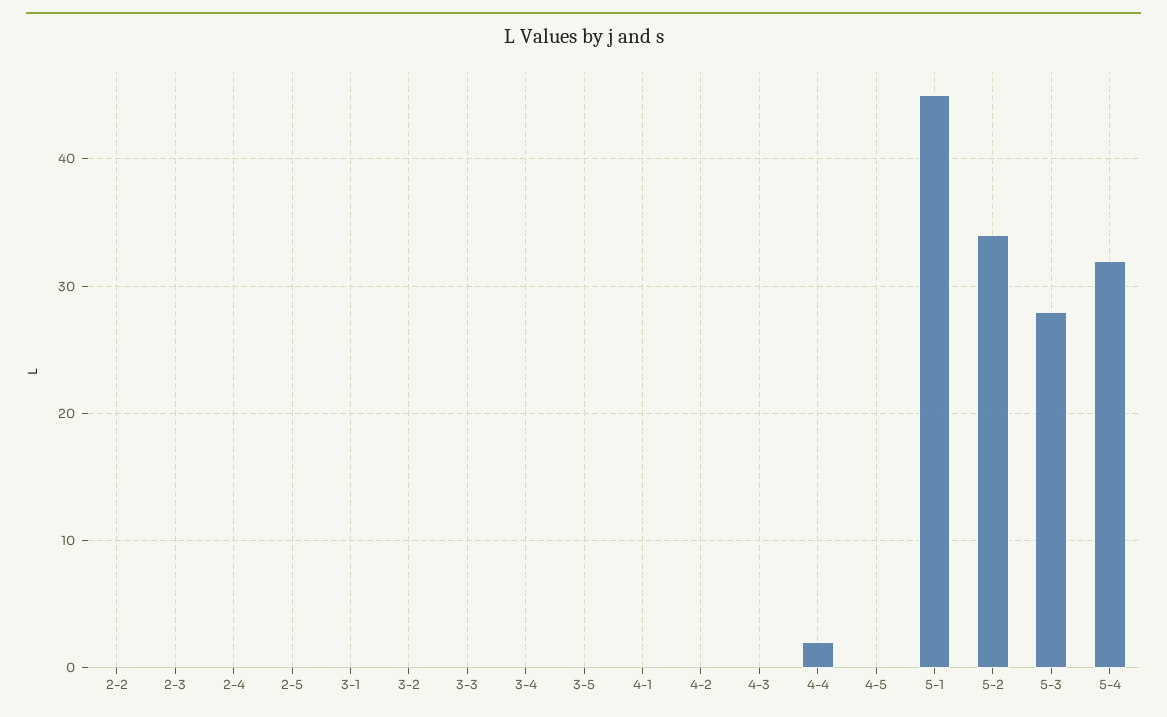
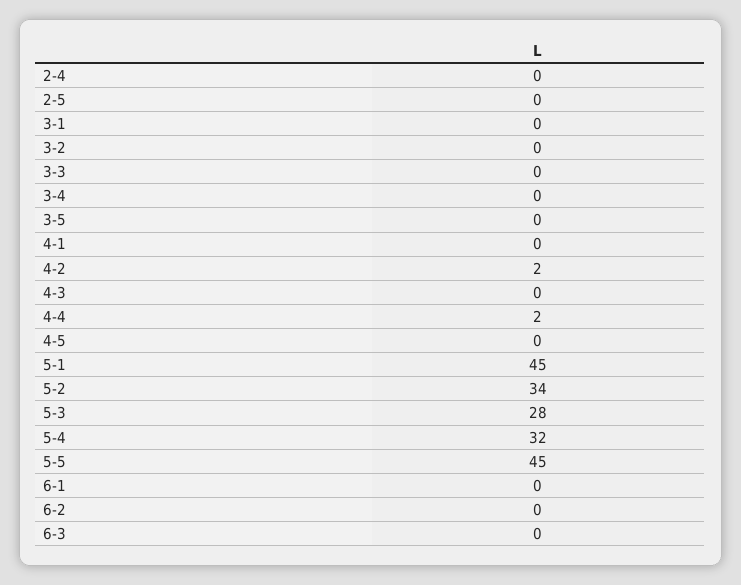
2-2: 0 -> none
2-3: 0 -> none
4-2: 0 -> 2
5-5: none -> 45
6-1: none -> 0
6-2: none -> 0
6-3: none -> 0

